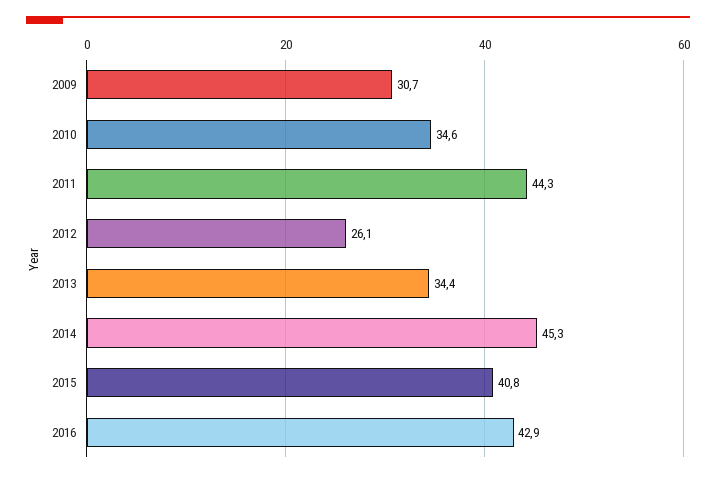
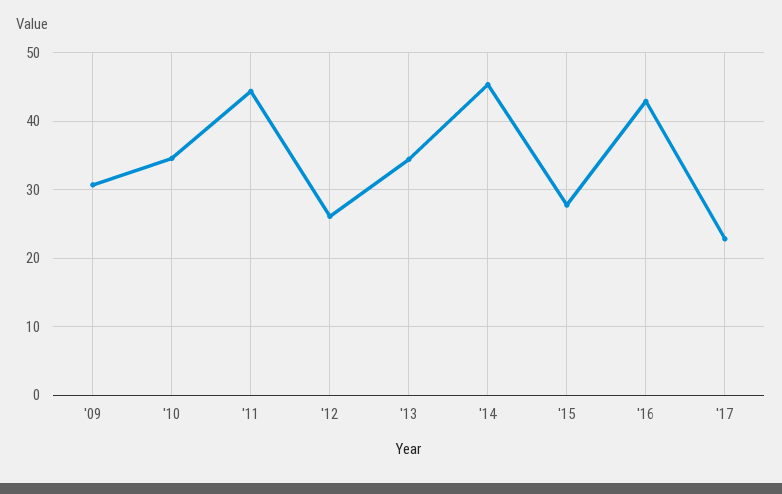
2015: 40.8 -> 28
'17: none -> 23

